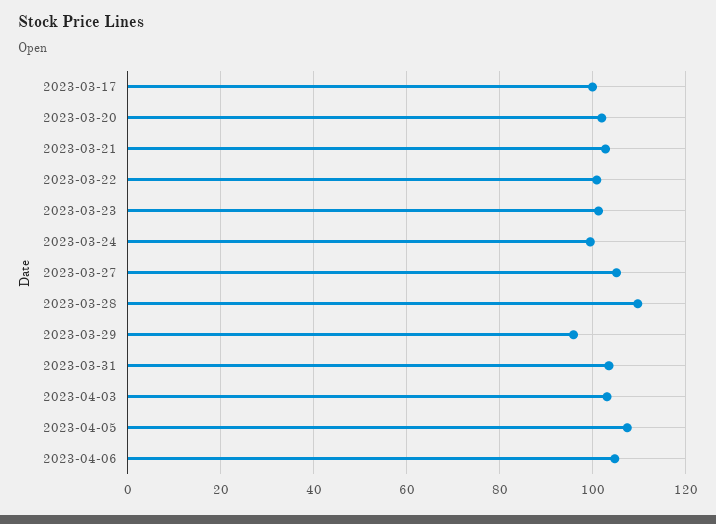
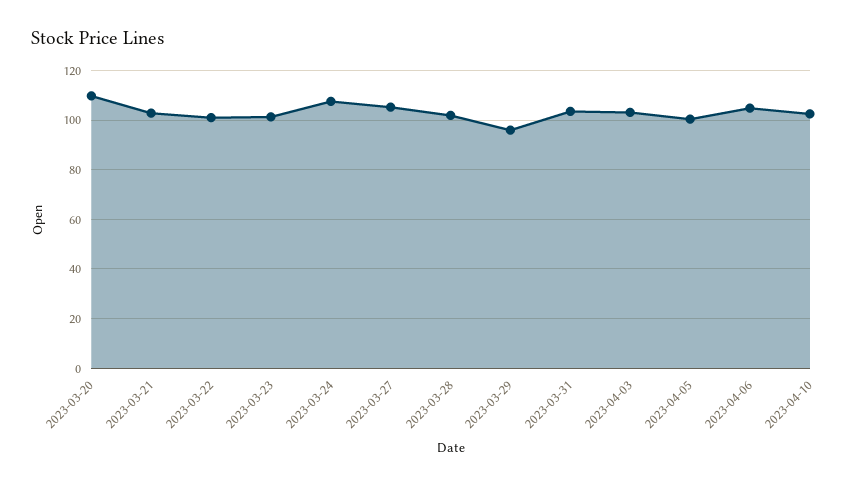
2023-03-17: 100 -> none
2023-03-20: 102 -> 110
2023-03-24: 100 -> 107.5
2023-03-28: 110 -> 102.5
2023-04-05: 108 -> 100
2023-04-10: none -> 102.5

